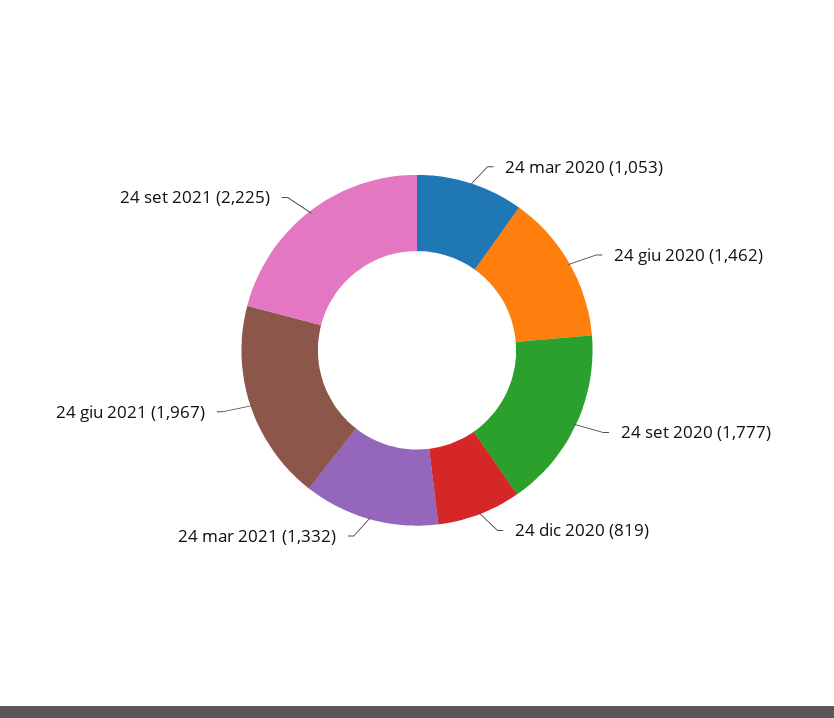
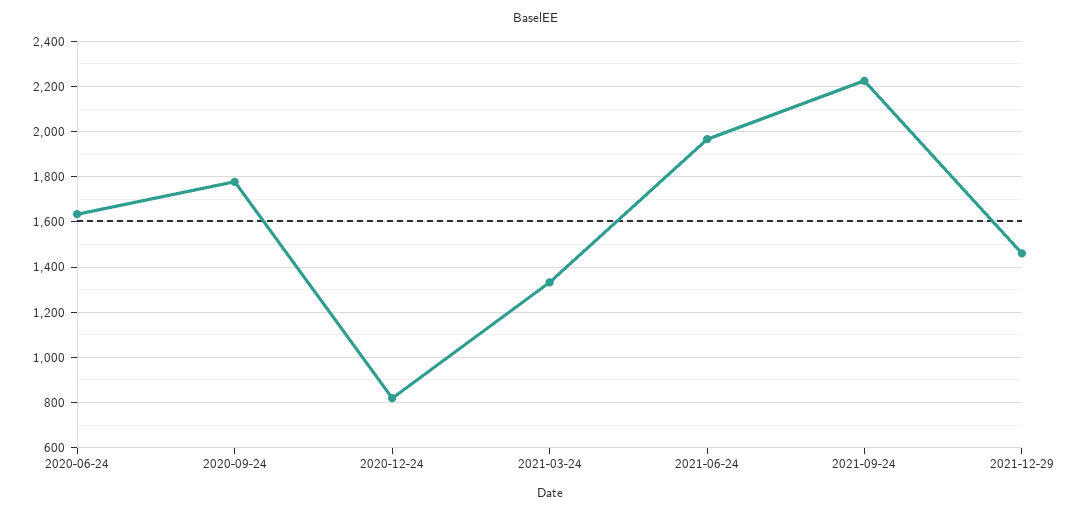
24 mar 2020: 1053 -> none
24 giu 2020: 1462 -> 1650
2021-12-29: none -> 1450

